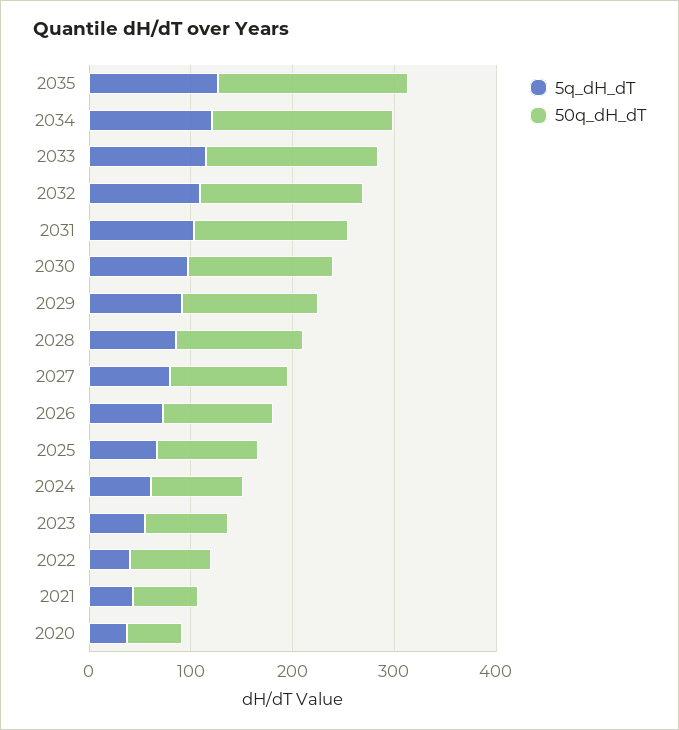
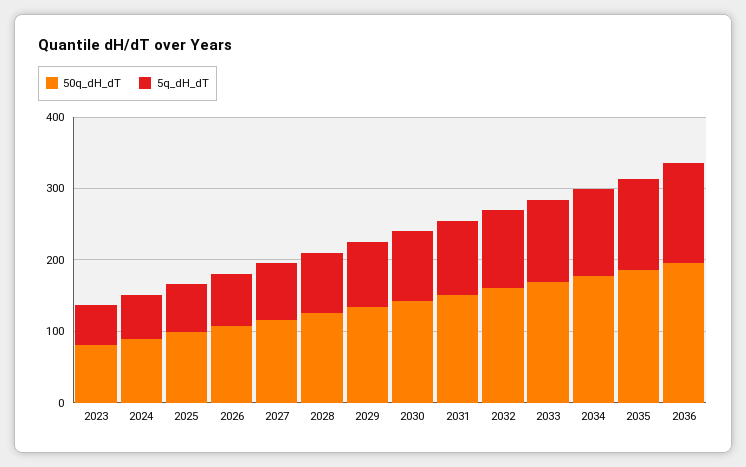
5q_dH_dT, 2022: 40 -> none
50q_dH_dT, 2022: 80 -> none
5q_dH_dT, 2021: 40 -> none
50q_dH_dT, 2021: 60 -> none
5q_dH_dT, 2020: 40 -> none
50q_dH_dT, 2020: 60 -> none
50q_dH_dT, 2036: none -> 200
5q_dH_dT, 2036: none -> 140

